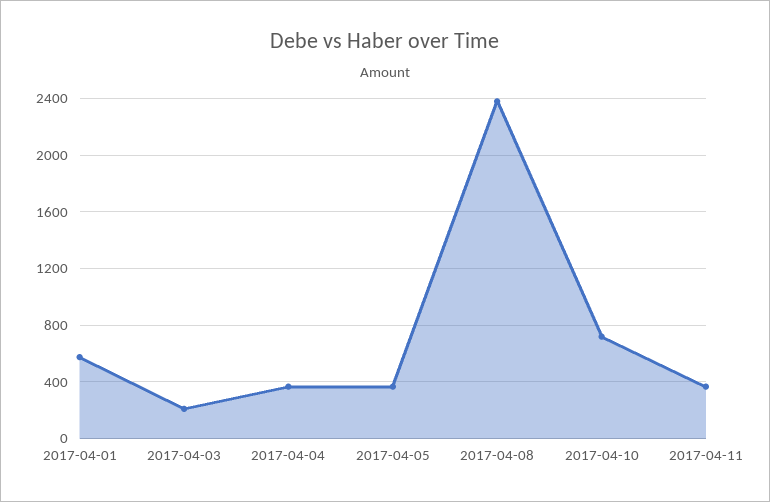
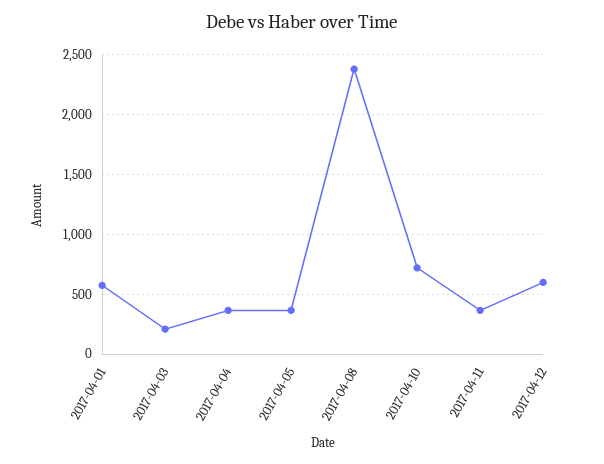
2017-04-12: none -> 600

